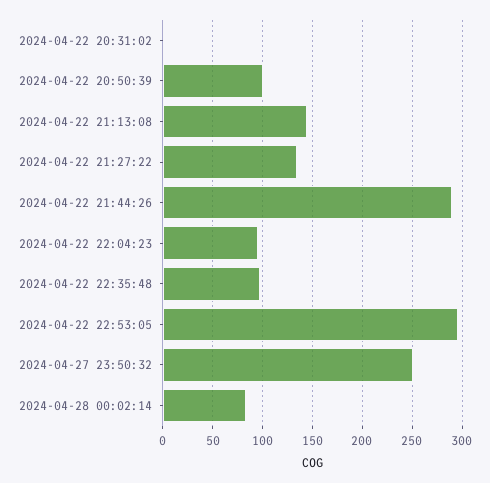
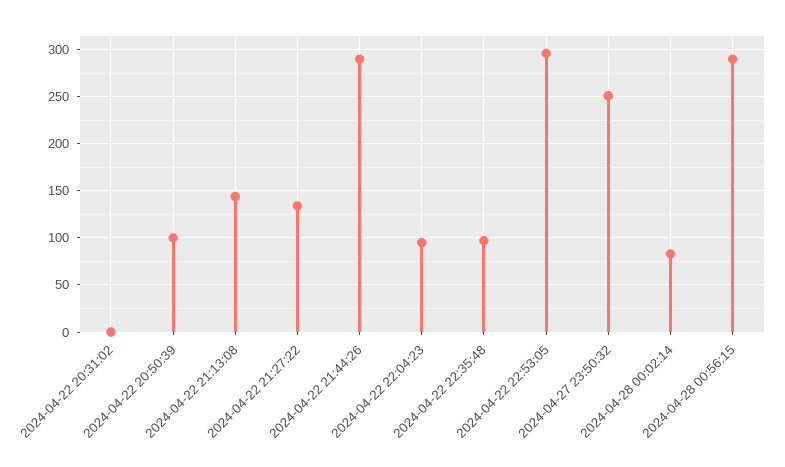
2024-04-28 00:56:15: none -> 290

